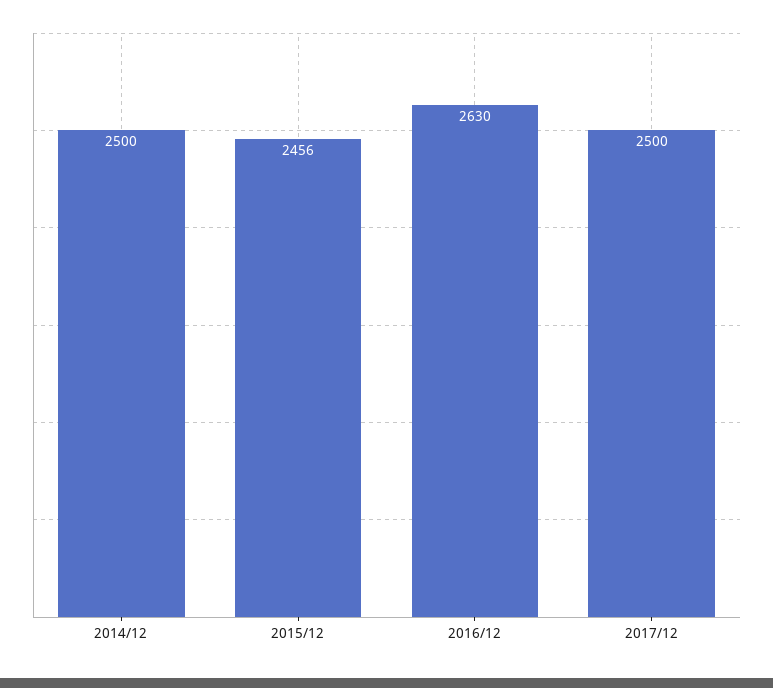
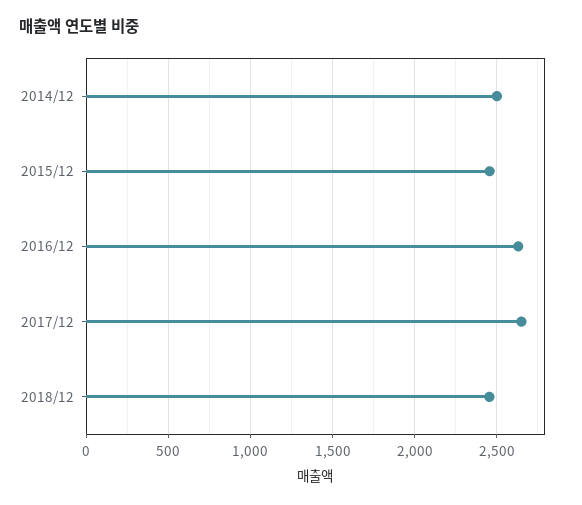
2017/12: 2500 -> 2650
2018/12: none -> 2450

